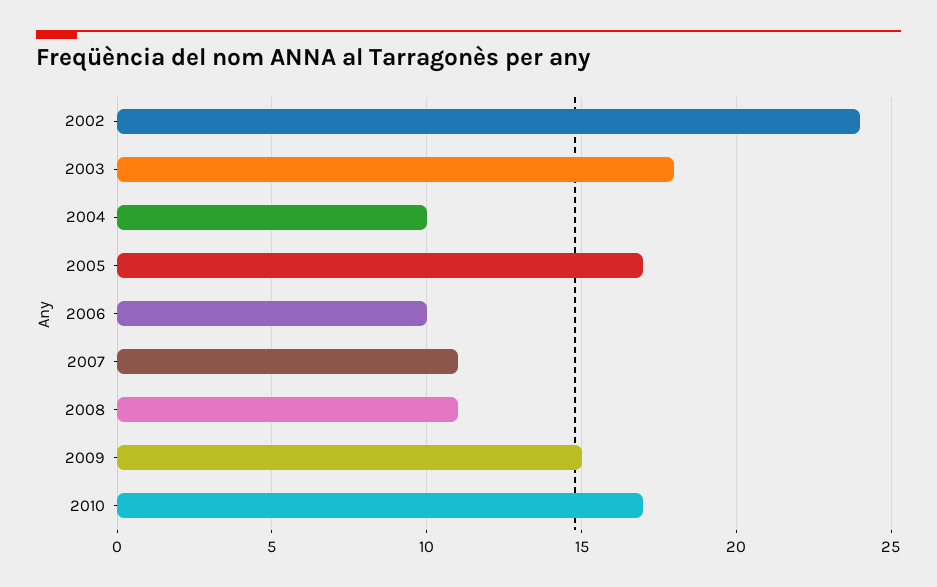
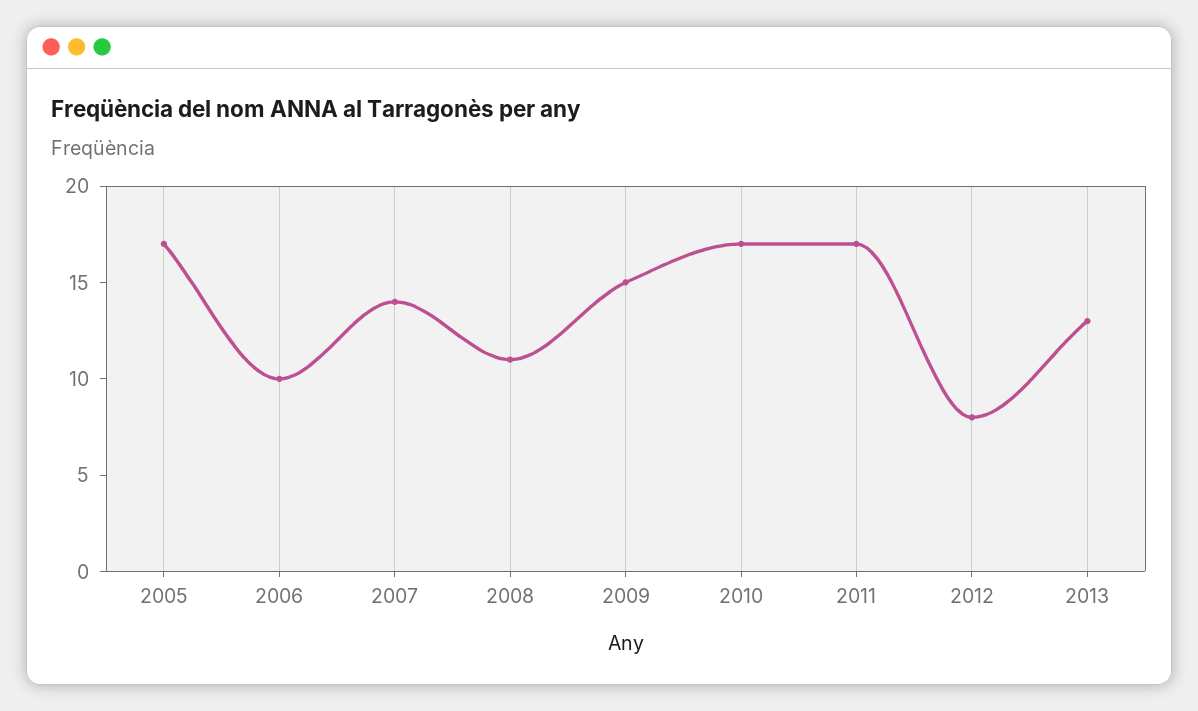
2002: 24 -> none
2003: 18 -> none
2004: 10 -> none
2007: 11 -> 14
2011: none -> 17
2012: none -> 8
2013: none -> 13

